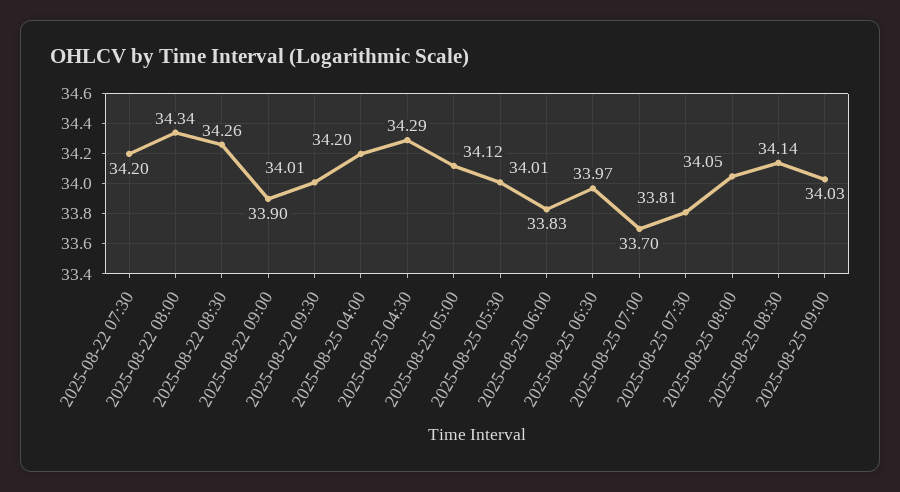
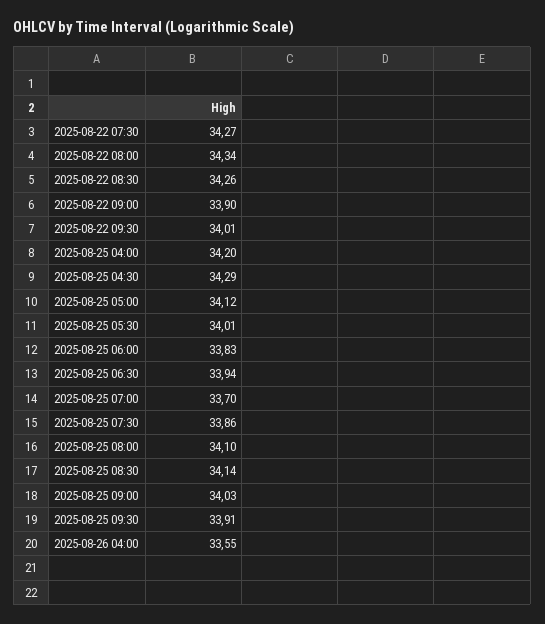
2025-08-22 07:30: 34.2 -> 34.27
2025-08-25 06:30: 33.97 -> 33.94
2025-08-25 07:30: 33.81 -> 33.86
2025-08-25 08:00: 34.05 -> 34.1
2025-08-25 09:30: none -> 33.91
2025-08-26 04:00: none -> 33.55

